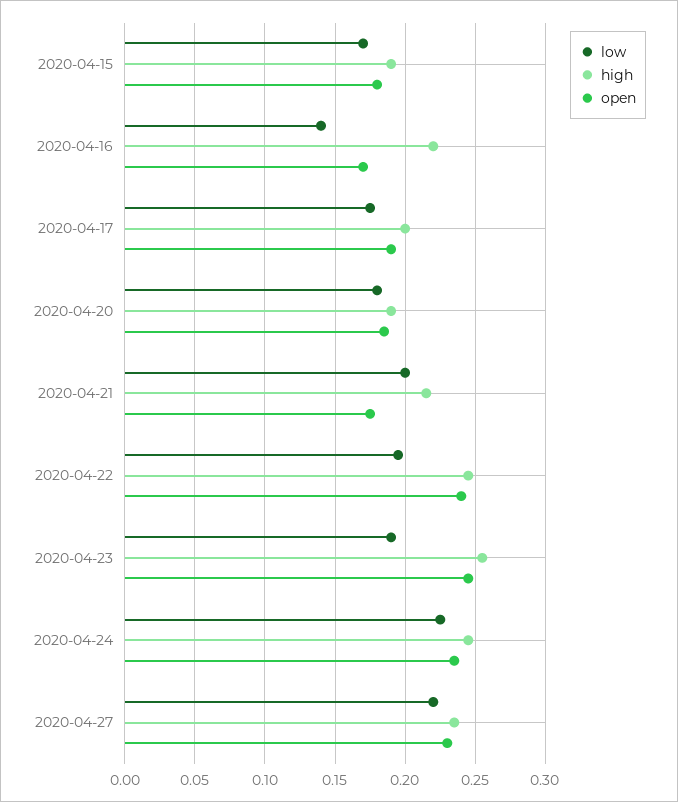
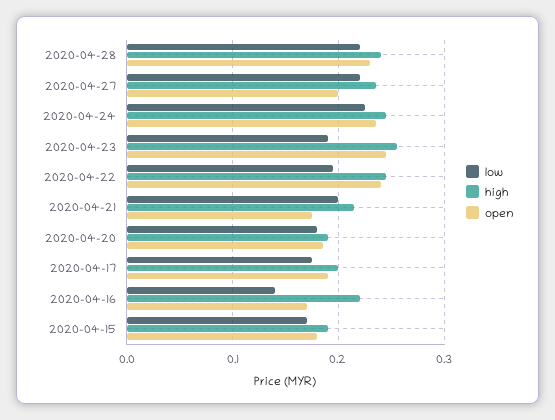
open, 2020-04-27: 0.23 -> 0.2
low, 2020-04-28: none -> 0.22
high, 2020-04-28: none -> 0.24
open, 2020-04-28: none -> 0.23

